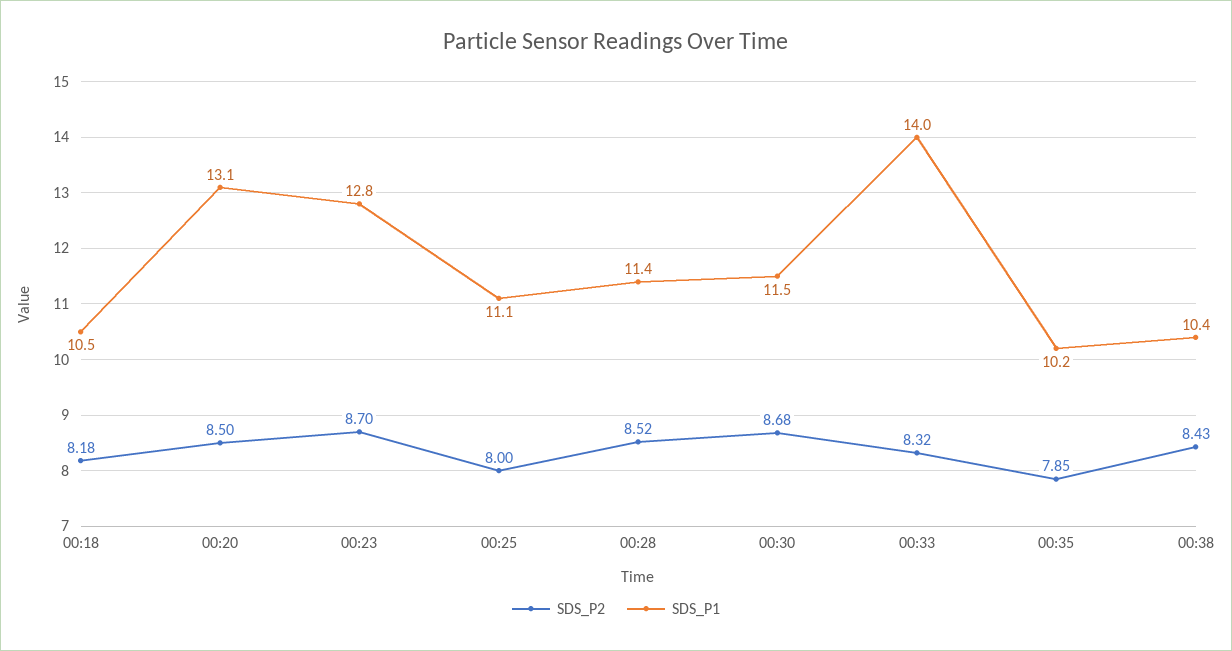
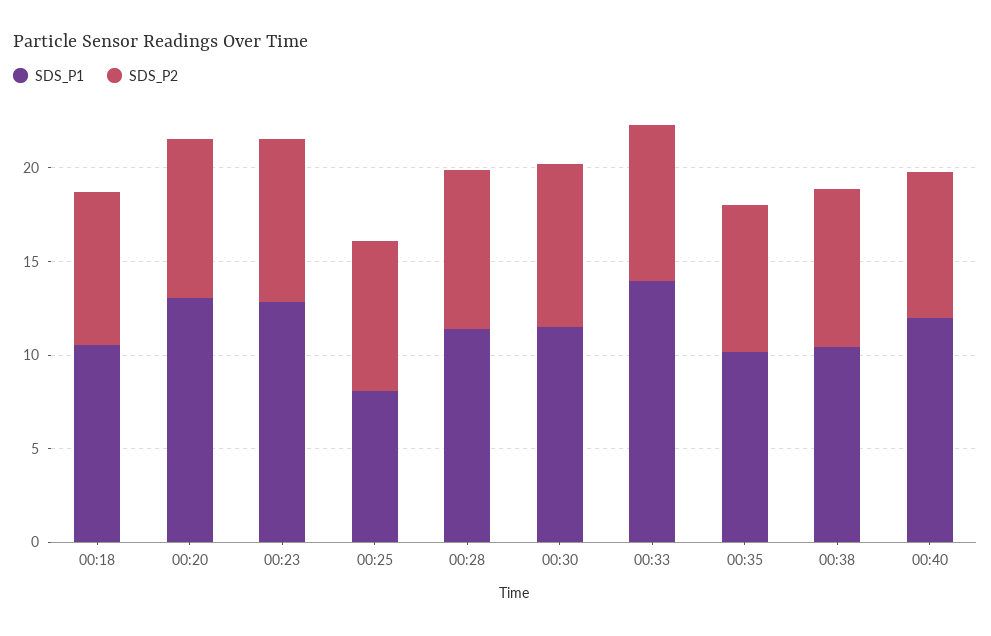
SDS_P1, 00:25: 11.1 -> 8
SDS_P1, 00:40: none -> 12
SDS_P2, 00:40: none -> 8

